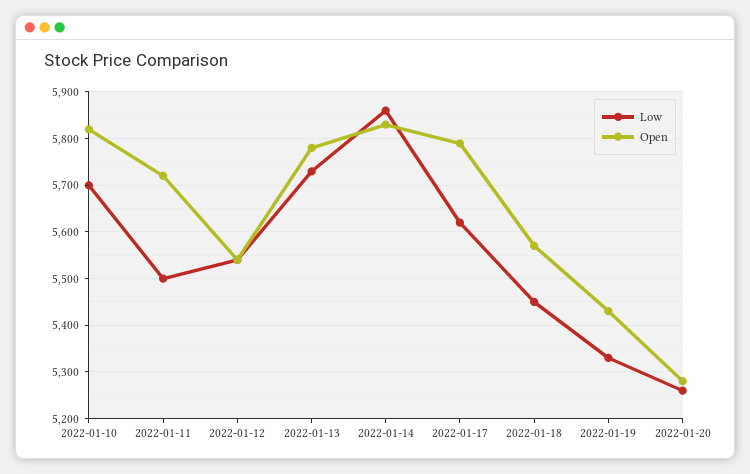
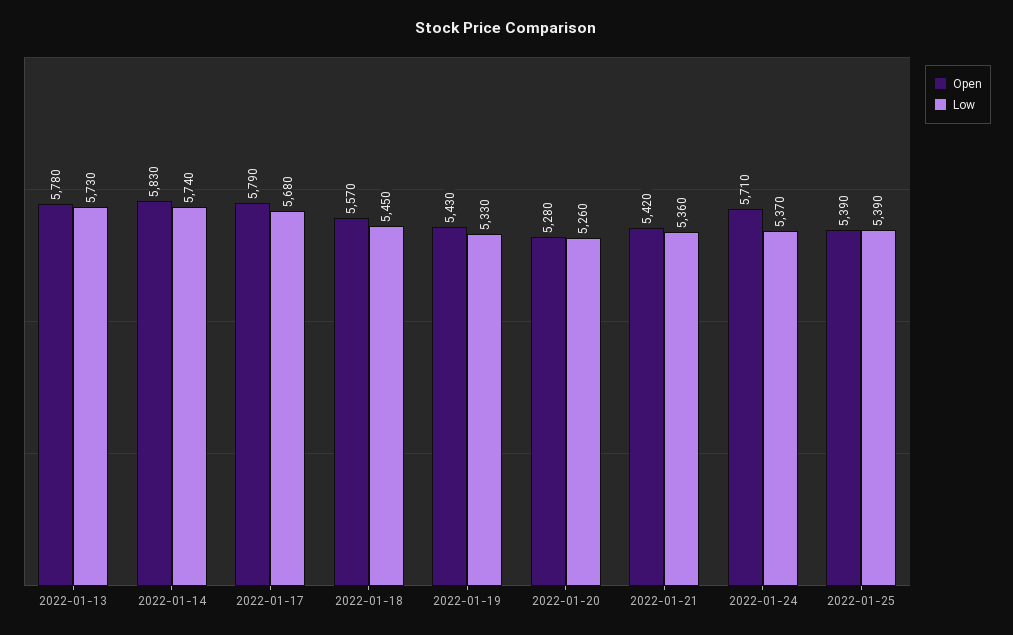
Low, 2022-01-10: 5700 -> none
Open, 2022-01-10: 5820 -> none
Low, 2022-01-11: 5500 -> none
Open, 2022-01-11: 5720 -> none
Low, 2022-01-12: 5540 -> none
Open, 2022-01-12: 5540 -> none
Low, 2022-01-14: 5860 -> 5740
Low, 2022-01-17: 5620 -> 5680
Open, 2022-01-21: none -> 5420
Low, 2022-01-21: none -> 5360
Open, 2022-01-24: none -> 5710
Low, 2022-01-24: none -> 5370
Open, 2022-01-25: none -> 5390
Low, 2022-01-25: none -> 5390

